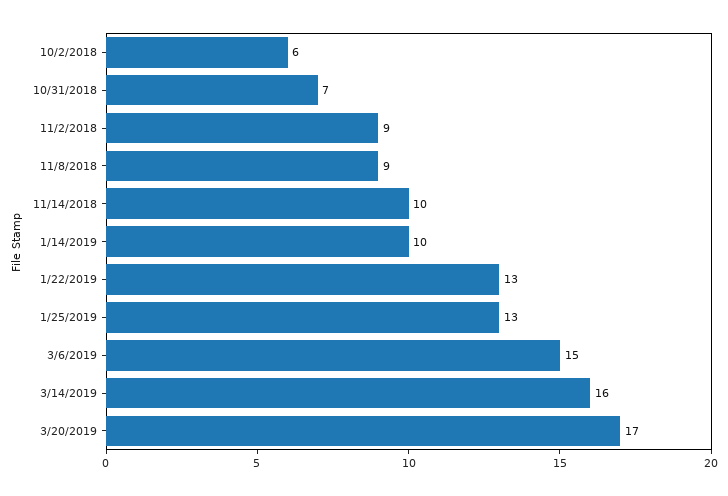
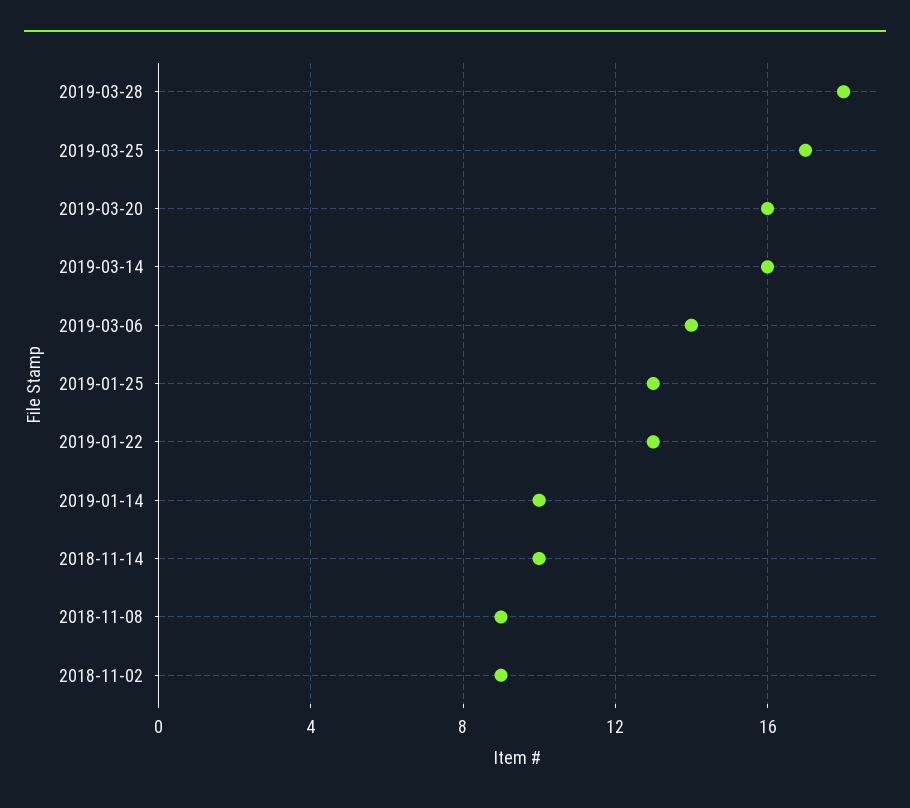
10/2/2018: 6 -> none
10/31/2018: 7 -> none
3/6/2019: 15 -> 14
3/20/2019: 17 -> 16
2019-03-28: none -> 18
2019-03-25: none -> 17

